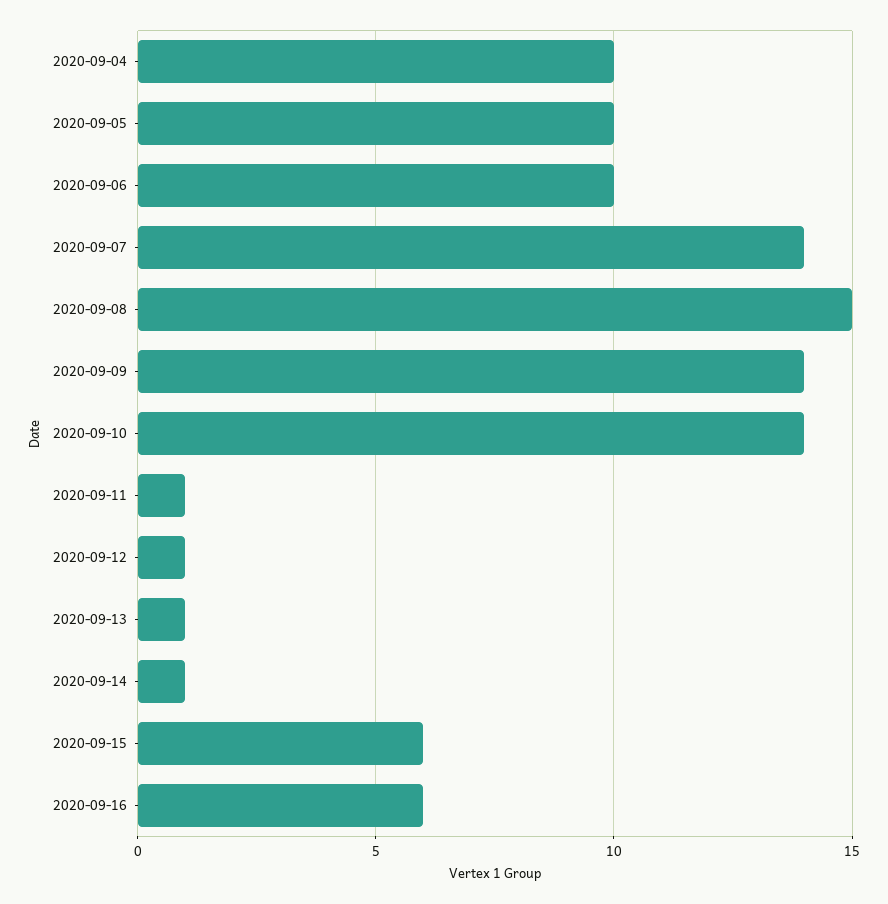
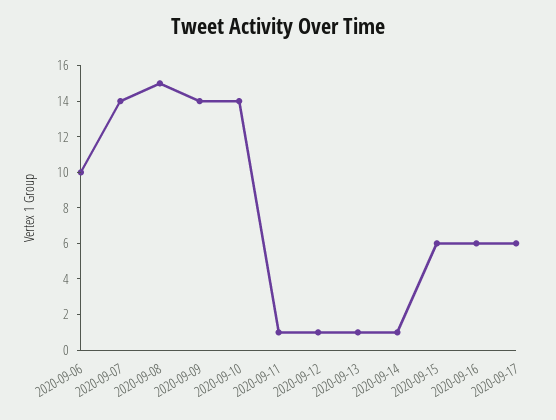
2020-09-04: 10 -> none
2020-09-05: 10 -> none
2020-09-17: none -> 6

